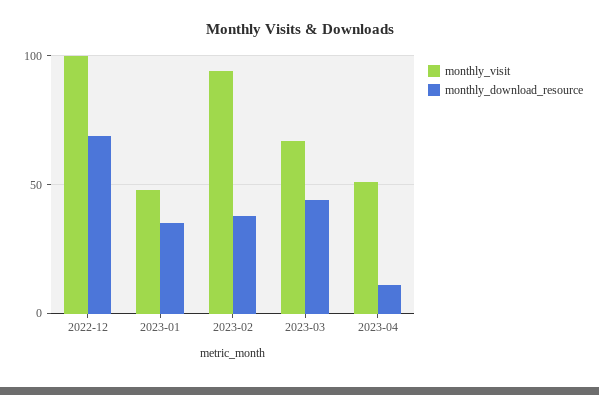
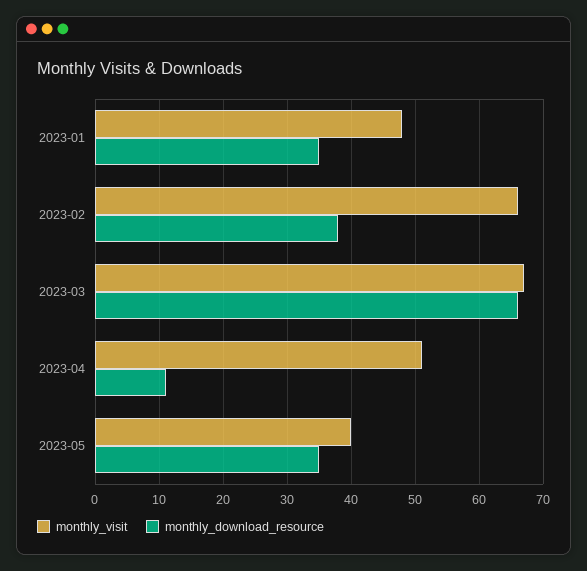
monthly_visit, 2022-12: 100 -> none
monthly_download_resource, 2022-12: 70 -> none
monthly_visit, 2023-02: 95 -> 66
monthly_download_resource, 2023-03: 45 -> 66
monthly_visit, 2023-05: none -> 40
monthly_download_resource, 2023-05: none -> 35

